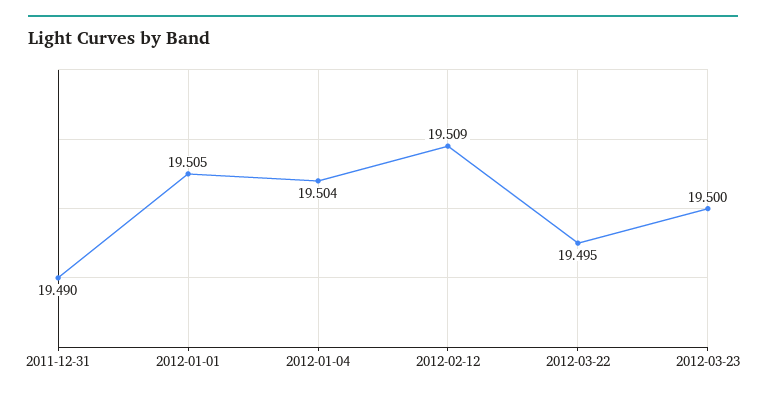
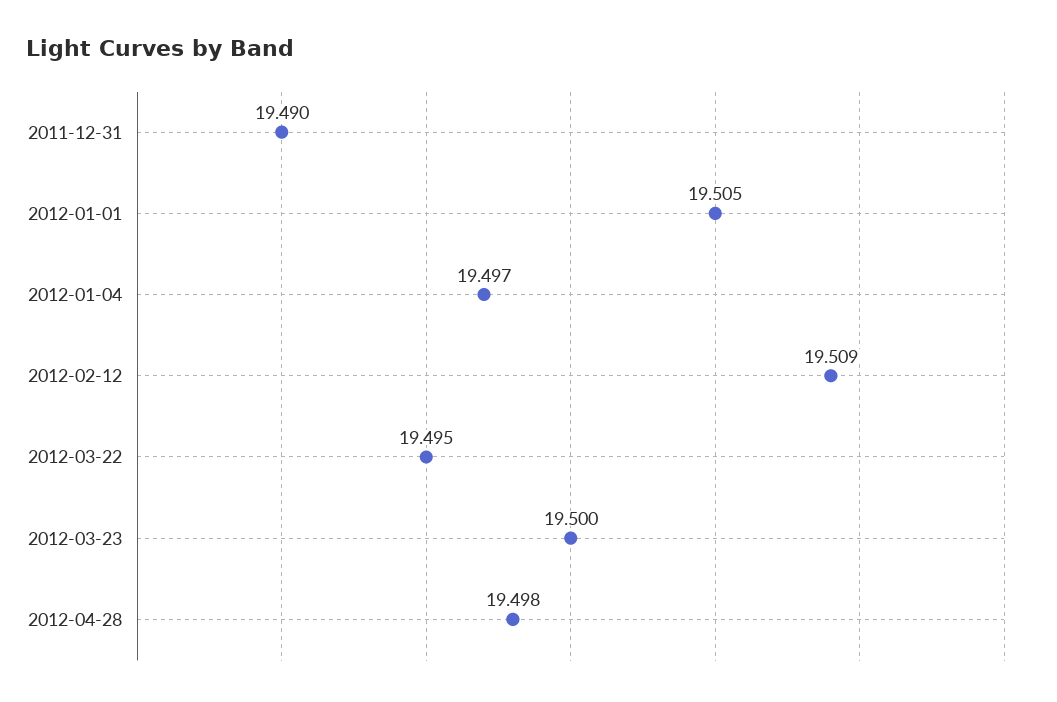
2012-01-04: 19.504 -> 19.497
2012-04-28: none -> 19.498

